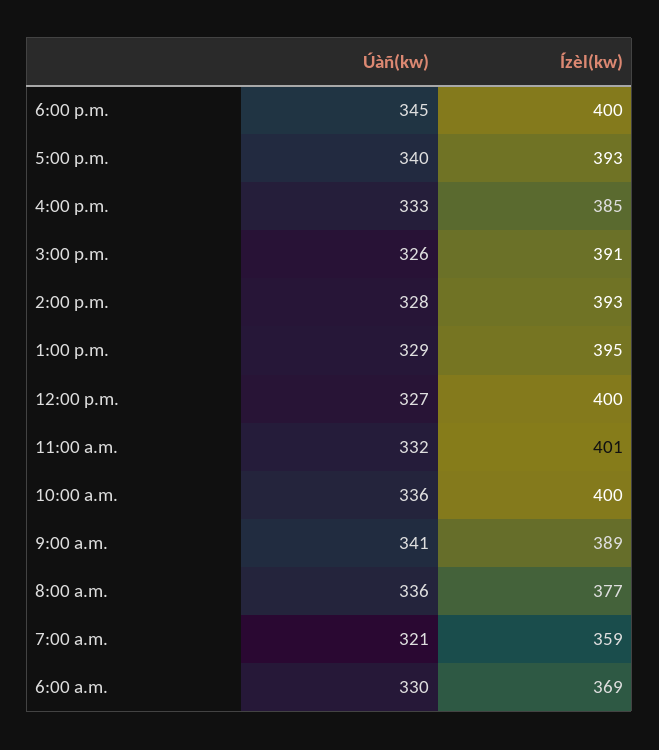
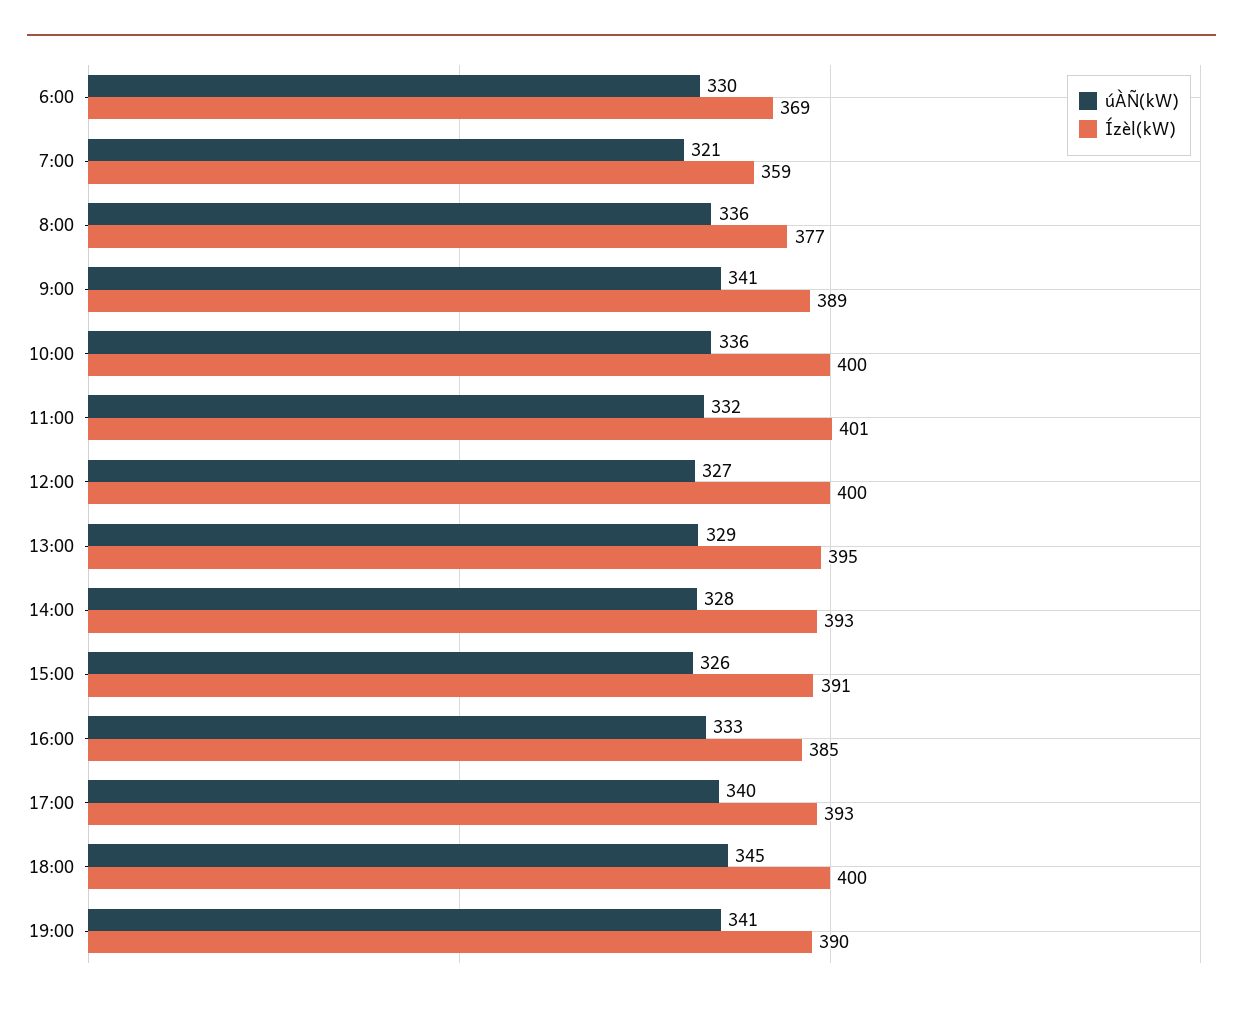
Úàñ(kw), 19:00: none -> 341
Ízèl(kw), 19:00: none -> 390

